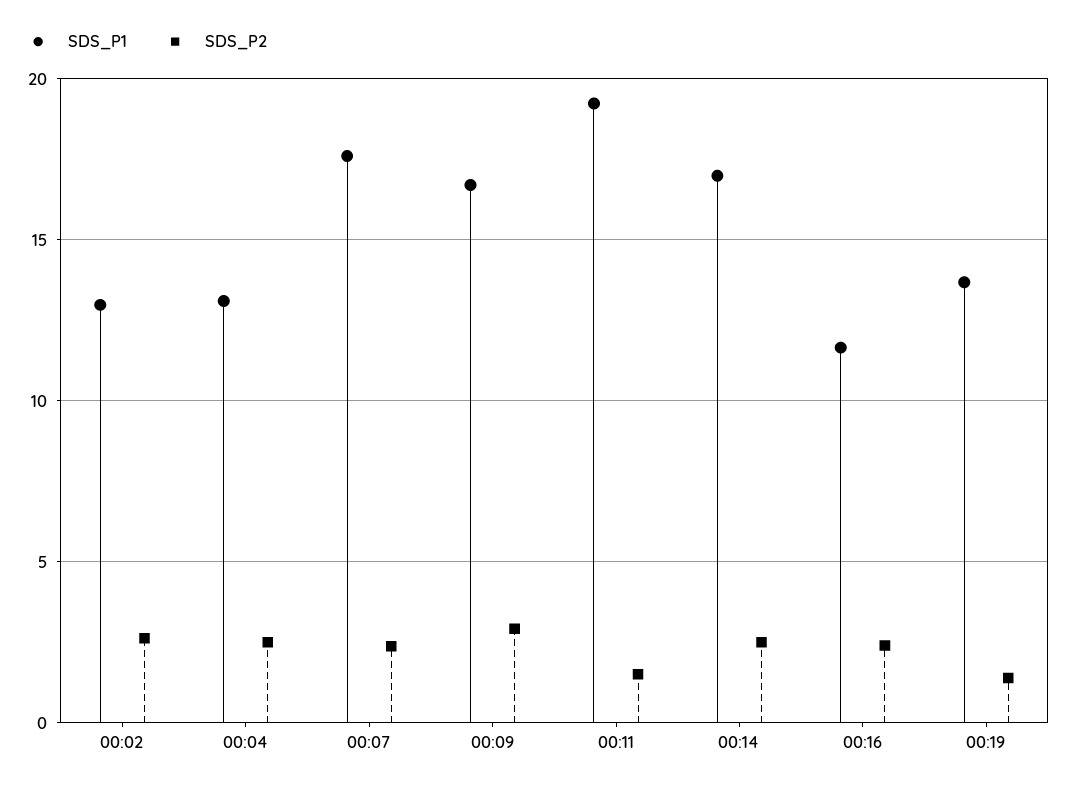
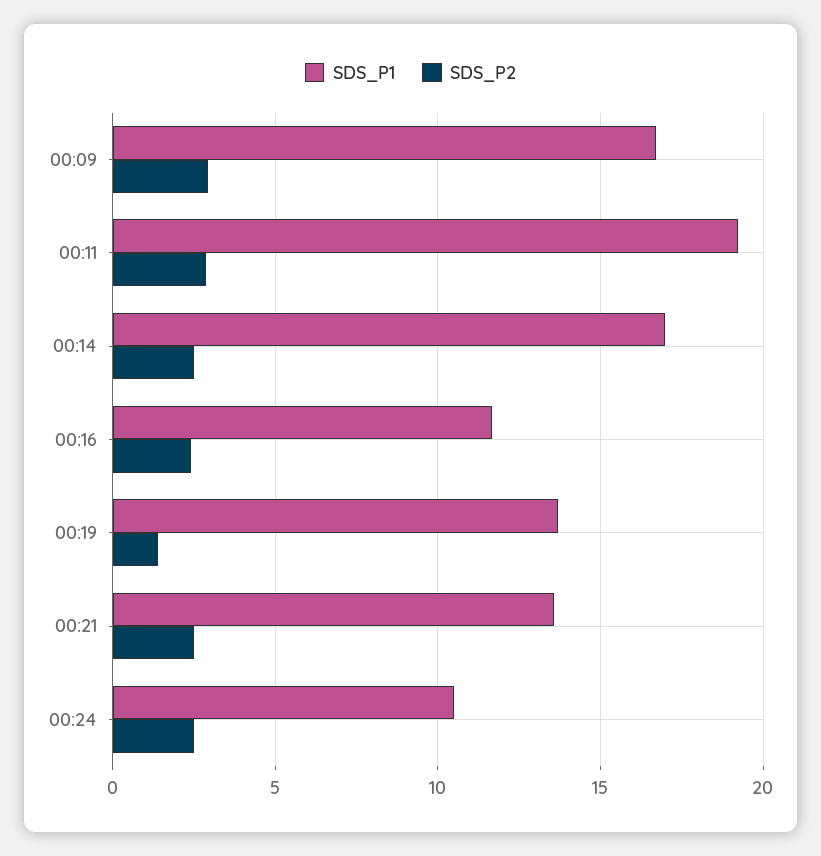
SDS_P1, 00:02: 13 -> none
SDS_P2, 00:02: 2.5 -> none
SDS_P1, 00:04: 13 -> none
SDS_P2, 00:04: 2.5 -> none
SDS_P1, 00:07: 17.5 -> none
SDS_P2, 00:07: 2.5 -> none
SDS_P2, 00:11: 1.5 -> 3
SDS_P1, 00:21: none -> 13.5
SDS_P2, 00:21: none -> 2.5
SDS_P1, 00:24: none -> 10.5
SDS_P2, 00:24: none -> 2.5

